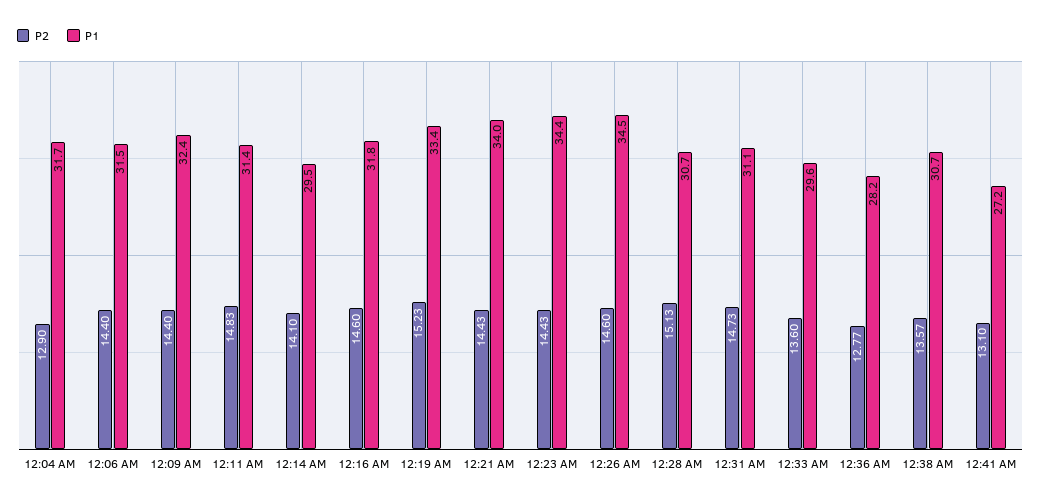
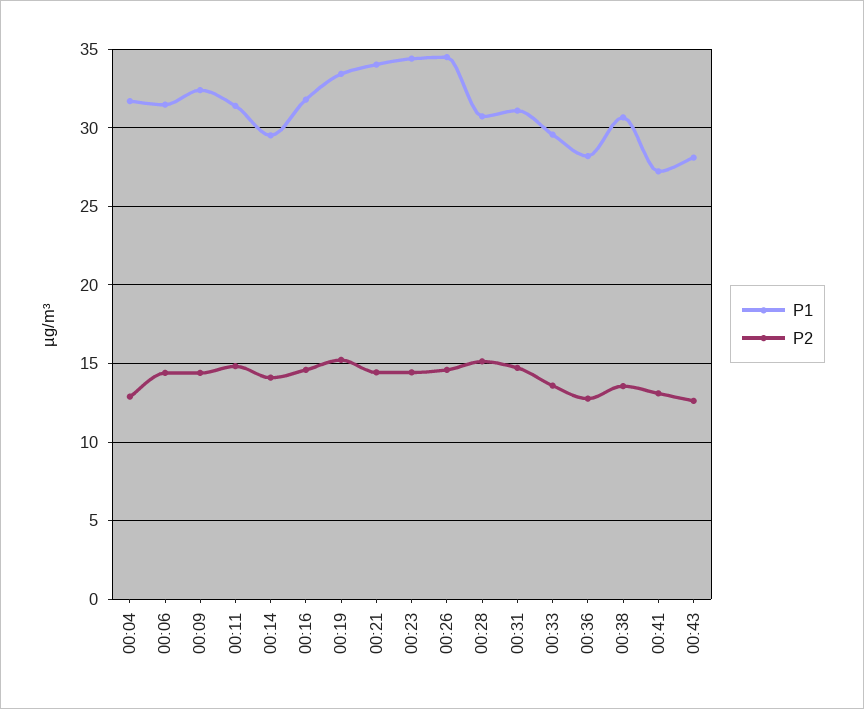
P1, 00:43: none -> 28
P2, 00:43: none -> 12.5

